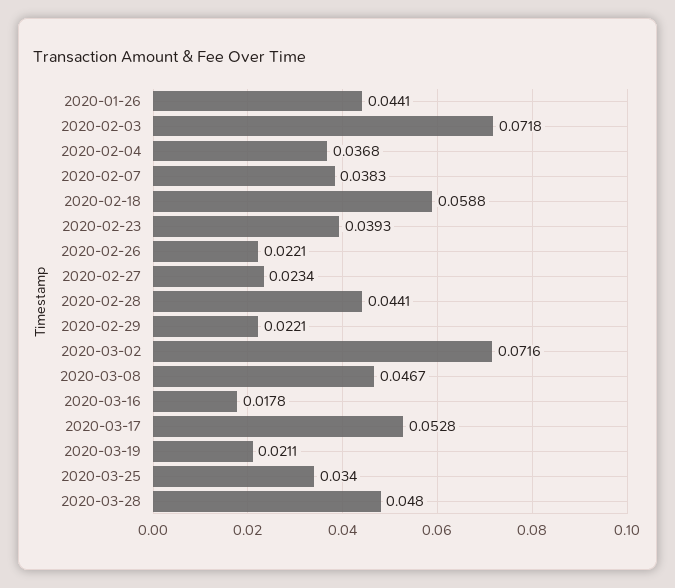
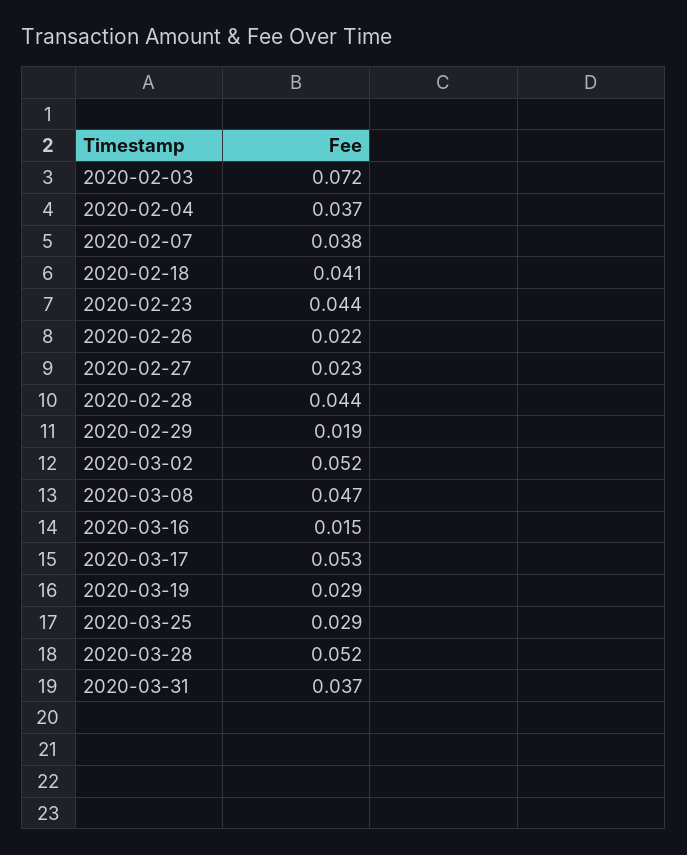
2020-01-26: 0.0441 -> none
2020-02-18: 0.0588 -> 0.041
2020-02-23: 0.0393 -> 0.044
2020-02-29: 0.0221 -> 0.019
2020-03-02: 0.0716 -> 0.052
2020-03-16: 0.0178 -> 0.015
2020-03-19: 0.0211 -> 0.029
2020-03-25: 0.034 -> 0.029
2020-03-28: 0.048 -> 0.052
2020-03-31: none -> 0.037

